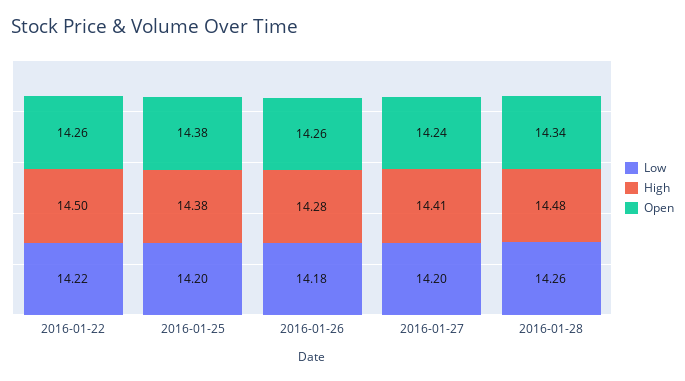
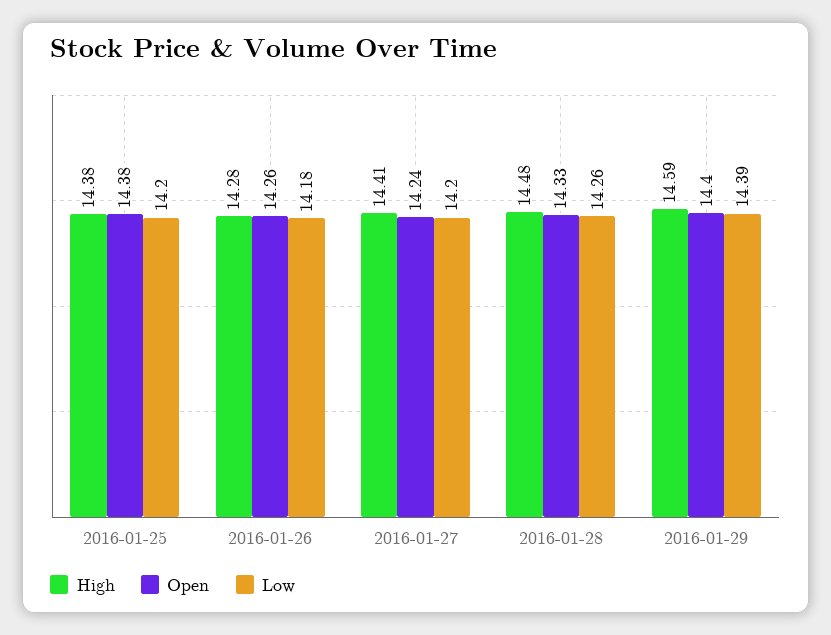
Low, 2016-01-22: 14.22 -> none
High, 2016-01-22: 14.5 -> none
Open, 2016-01-22: 14.26 -> none
Open, 2016-01-28: 14.34 -> 14.33
High, 2016-01-29: none -> 14.59
Open, 2016-01-29: none -> 14.4
Low, 2016-01-29: none -> 14.39

